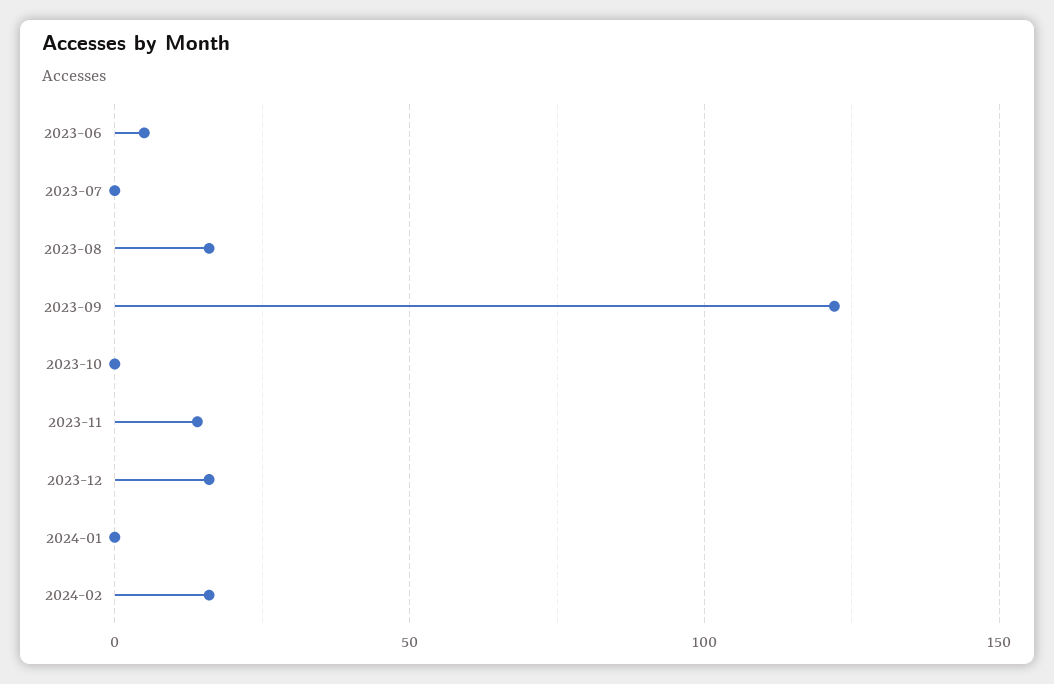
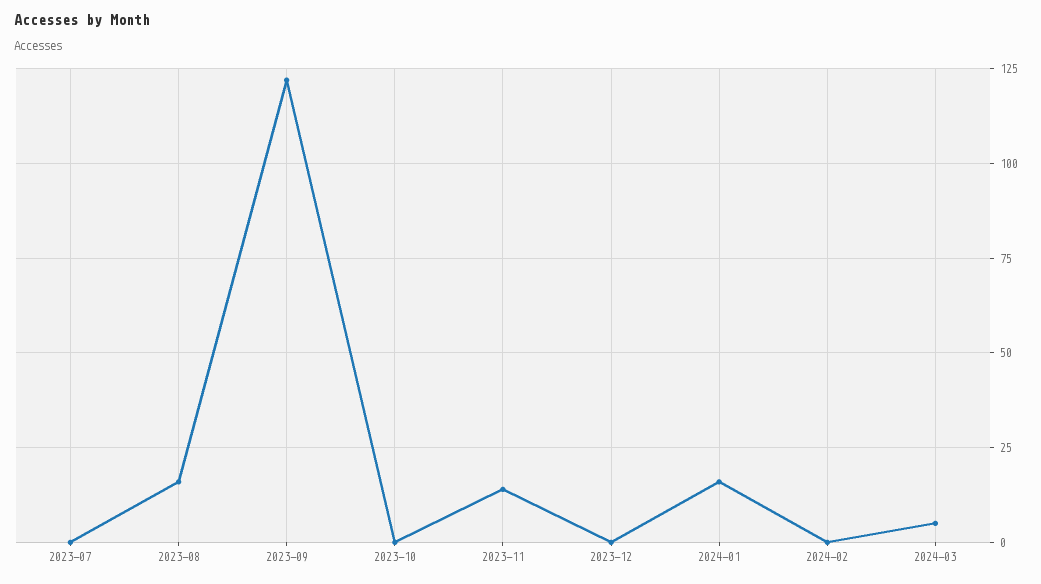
2023-06: 5 -> none
2023-12: 15 -> 0
2024-01: 0 -> 15
2024-02: 15 -> 0
2024-03: none -> 5

